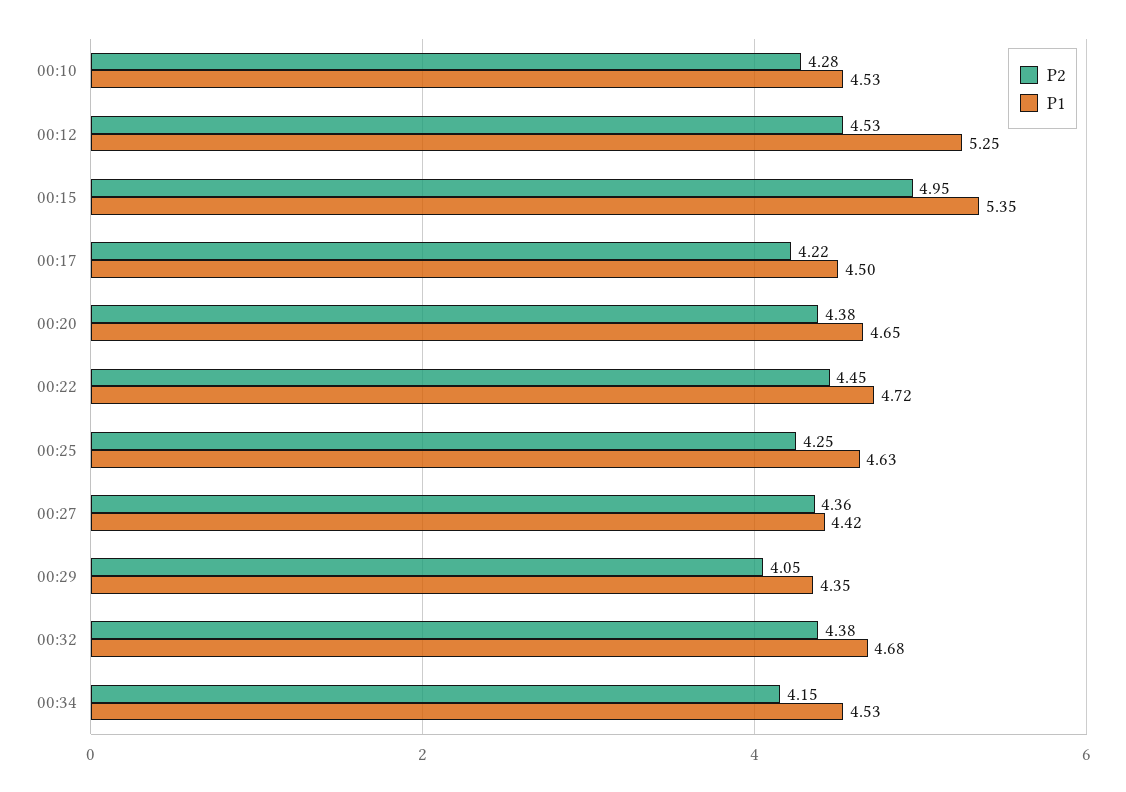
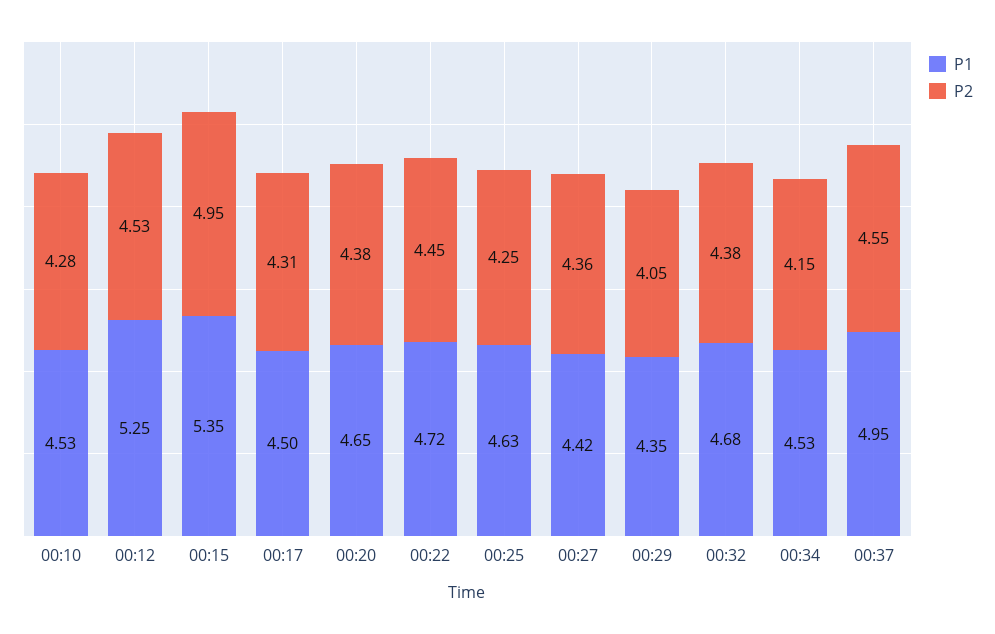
P2, 00:17: 4.22 -> 4.31
P1, 00:37: none -> 4.95
P2, 00:37: none -> 4.55

